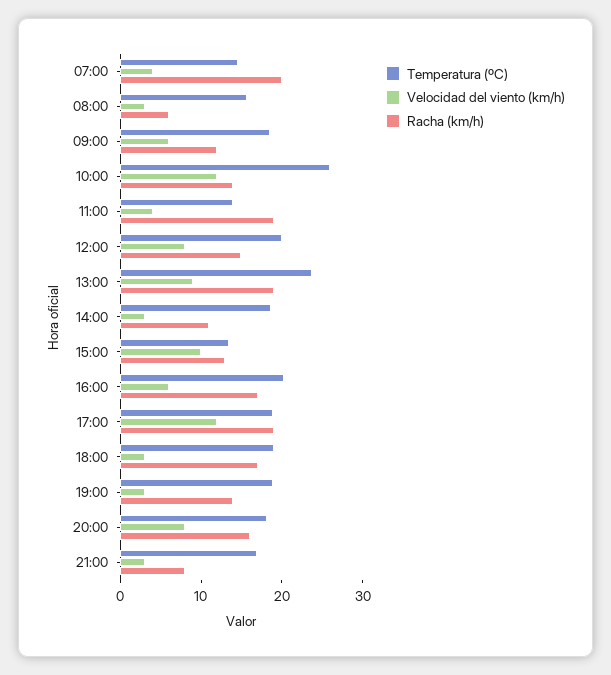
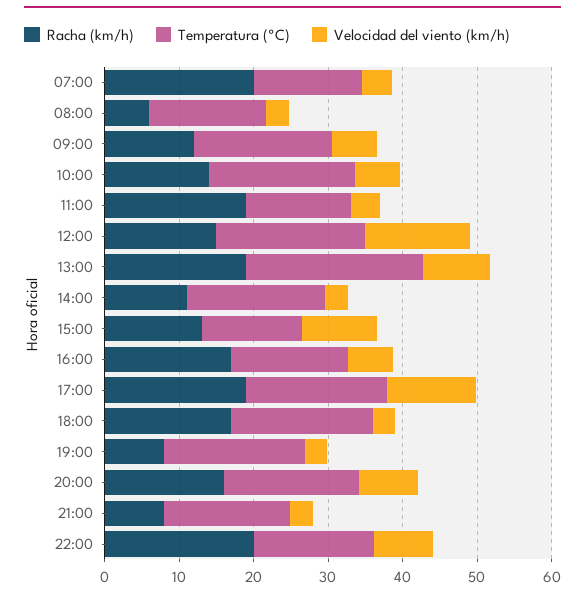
Temperatura (ºC), 10:00: 26 -> 20
Velocidad del viento (km/h), 10:00: 12 -> 6
Velocidad del viento (km/h), 12:00: 8 -> 14
Temperatura (ºC), 16:00: 20 -> 16
Racha (km/h), 19:00: 14 -> 8
Racha (km/h), 22:00: none -> 20
Temperatura (ºC), 22:00: none -> 16
Velocidad del viento (km/h), 22:00: none -> 8

